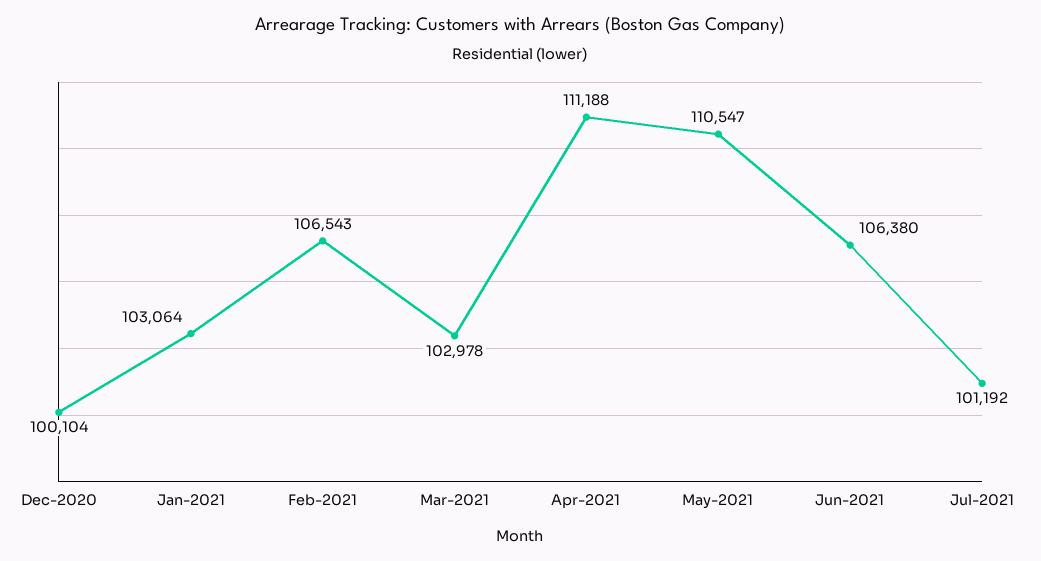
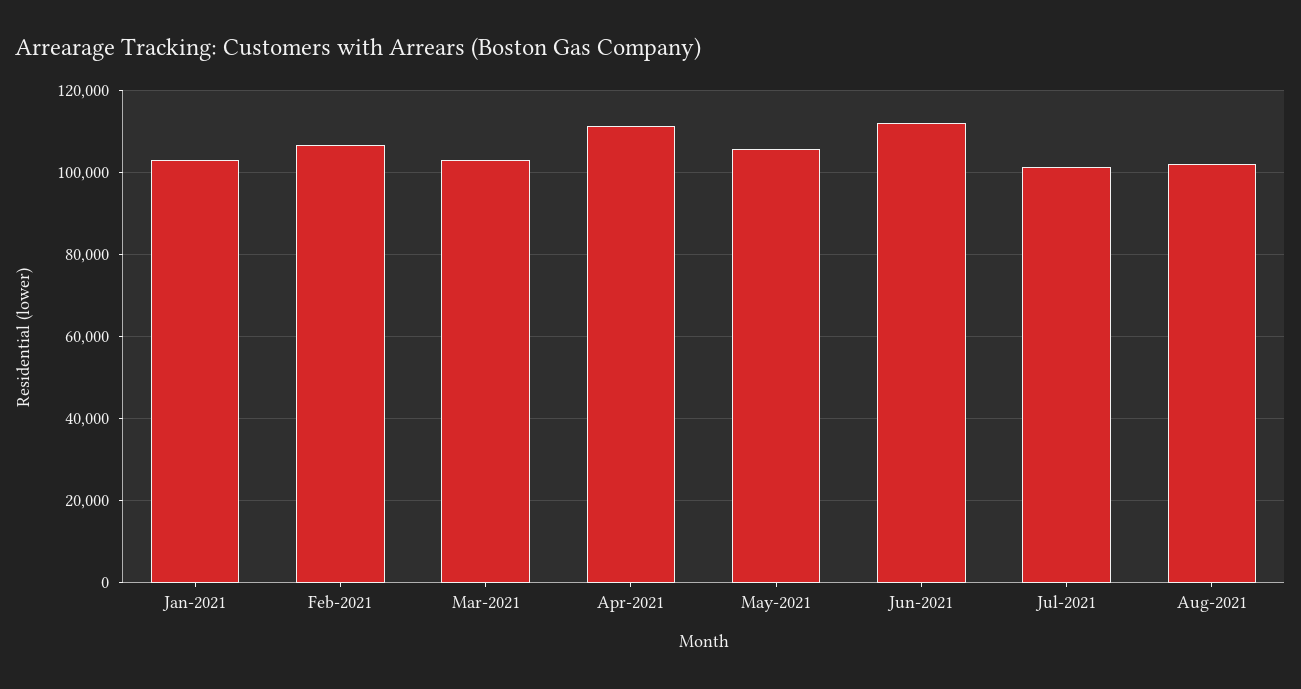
Dec-2020: 100104 -> none
May-2021: 110547 -> 106000
Jun-2021: 106380 -> 112000
Aug-2021: none -> 102000

